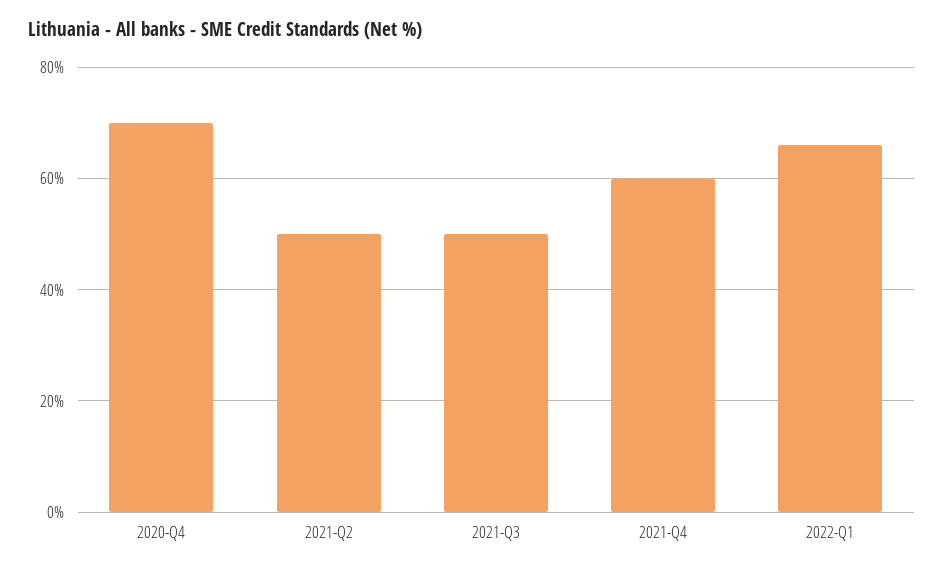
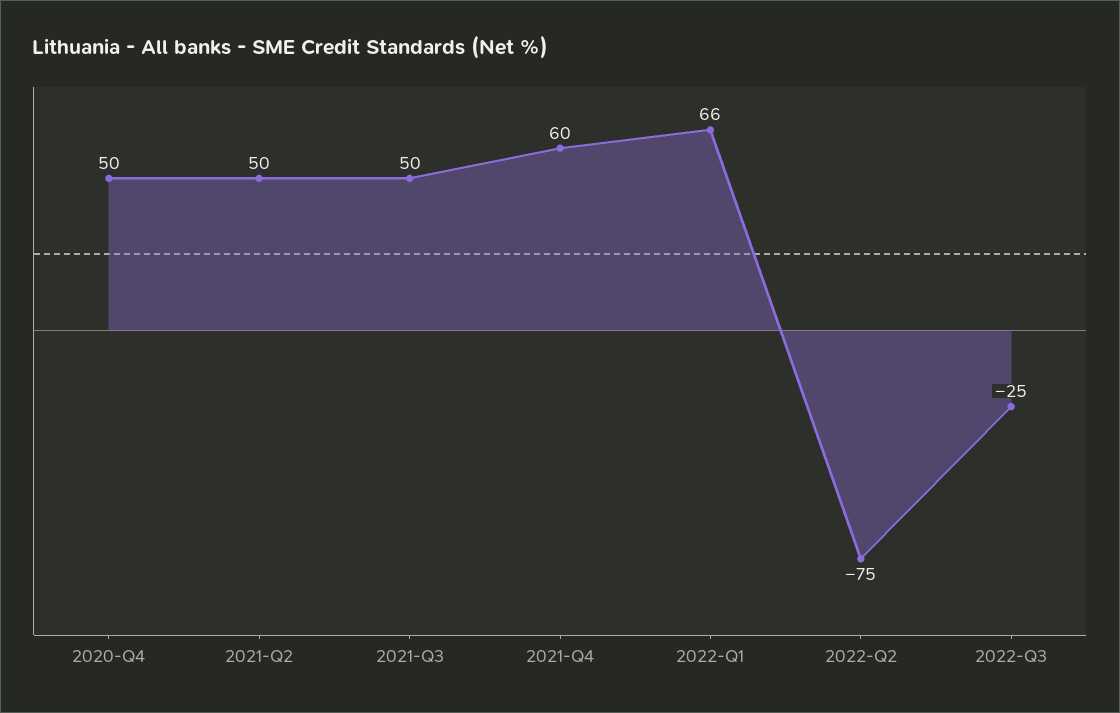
2020-Q4: 70 -> 50
2022-Q2: none -> -75
2022-Q3: none -> -25

